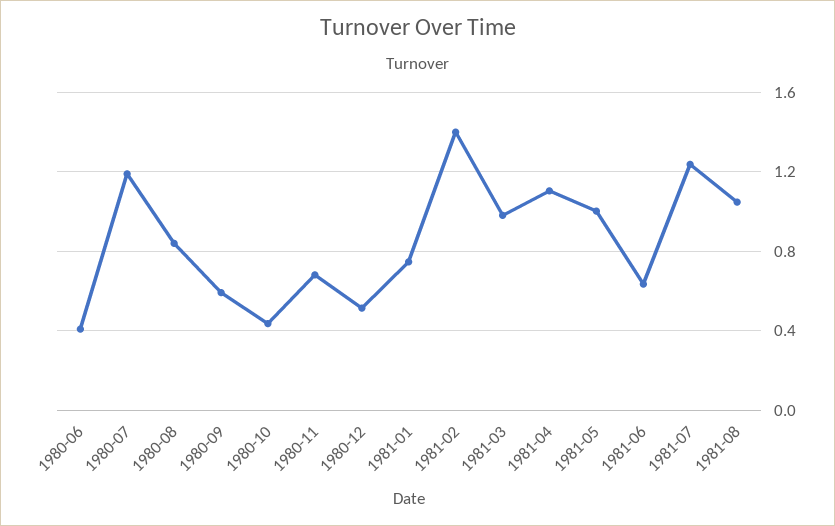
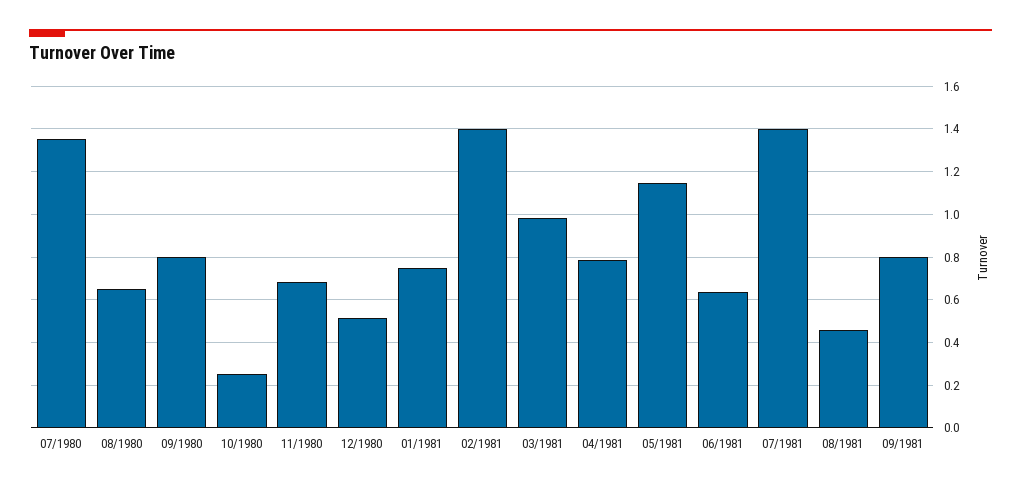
1980-06: 0.4 -> none
1980-07: 1.2 -> 1.35
1980-08: 0.85 -> 0.65
1980-09: 0.6 -> 0.8
1980-10: 0.45 -> 0.25
1981-04: 1.1 -> 0.8
1981-05: 1 -> 1.15
1981-07: 1.25 -> 1.4
1981-08: 1.05 -> 0.45
09/1981: none -> 0.8

